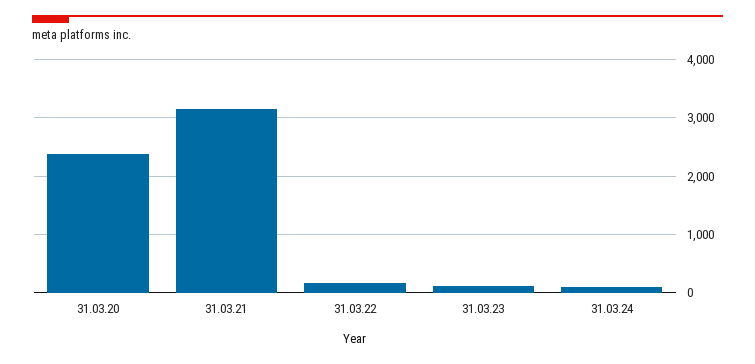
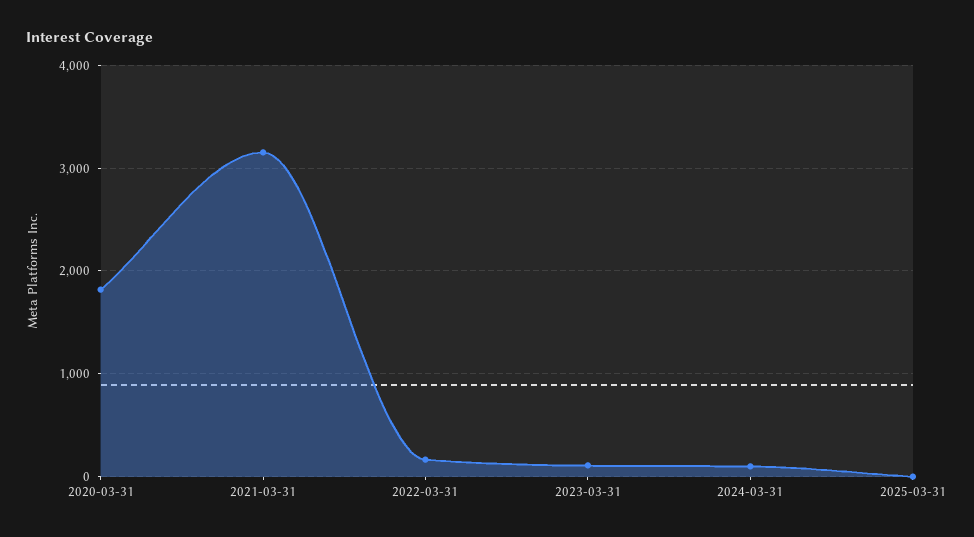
31.03.20: 2400 -> 1800
2025-03-31: none -> 0

